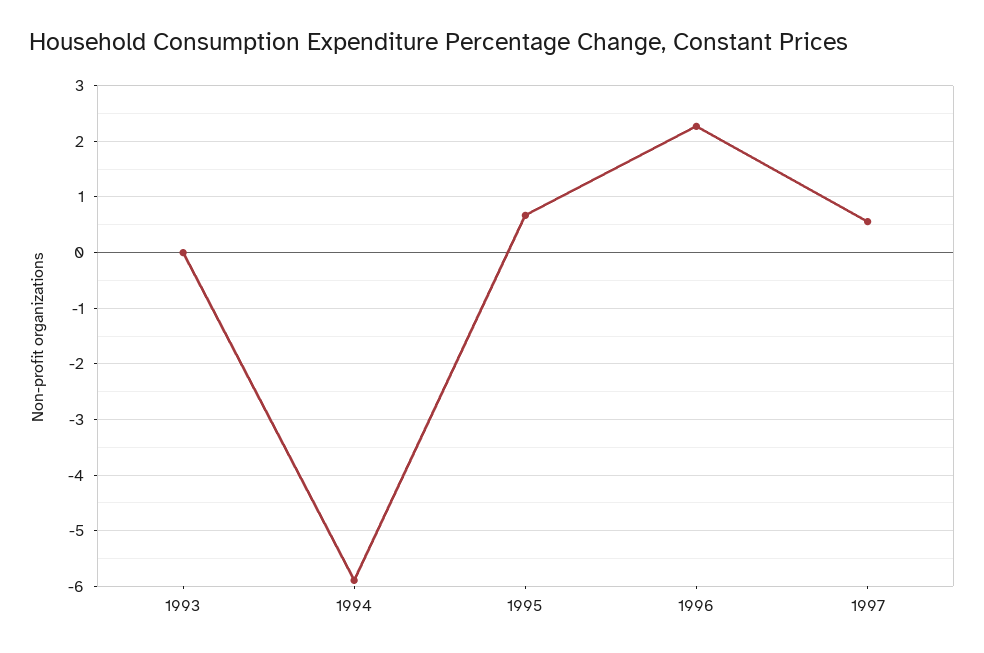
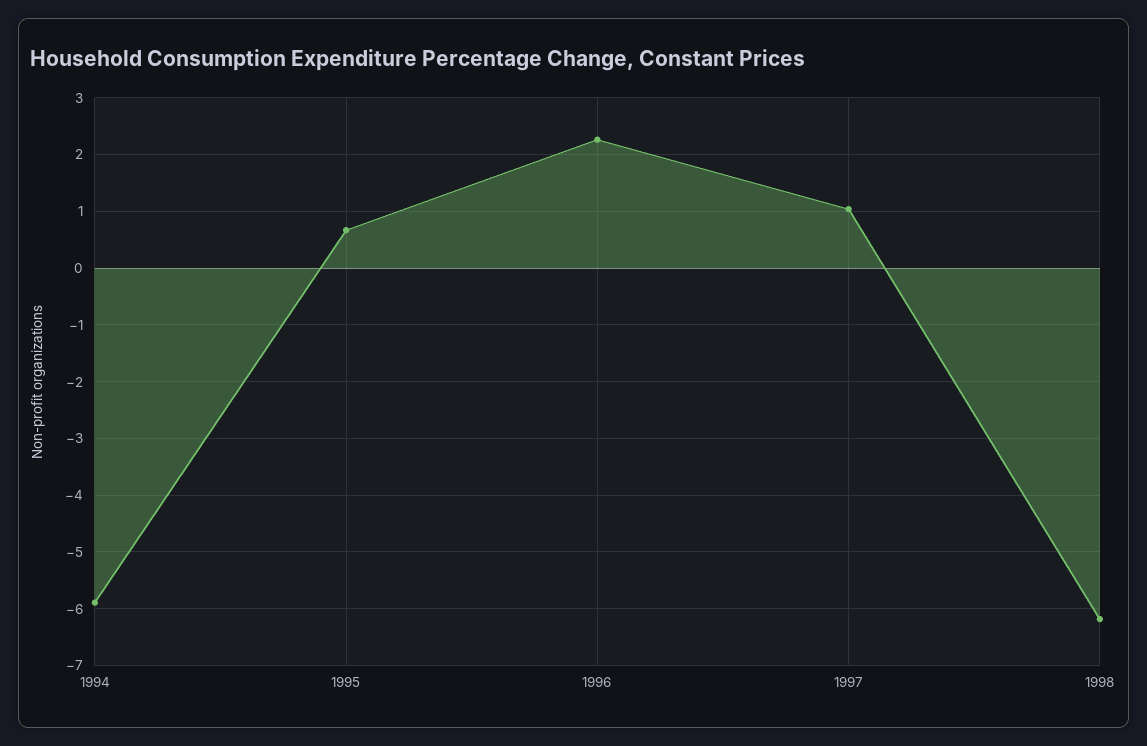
1993: 0 -> none
1997: 0.6 -> 1
1998: none -> -6.2

